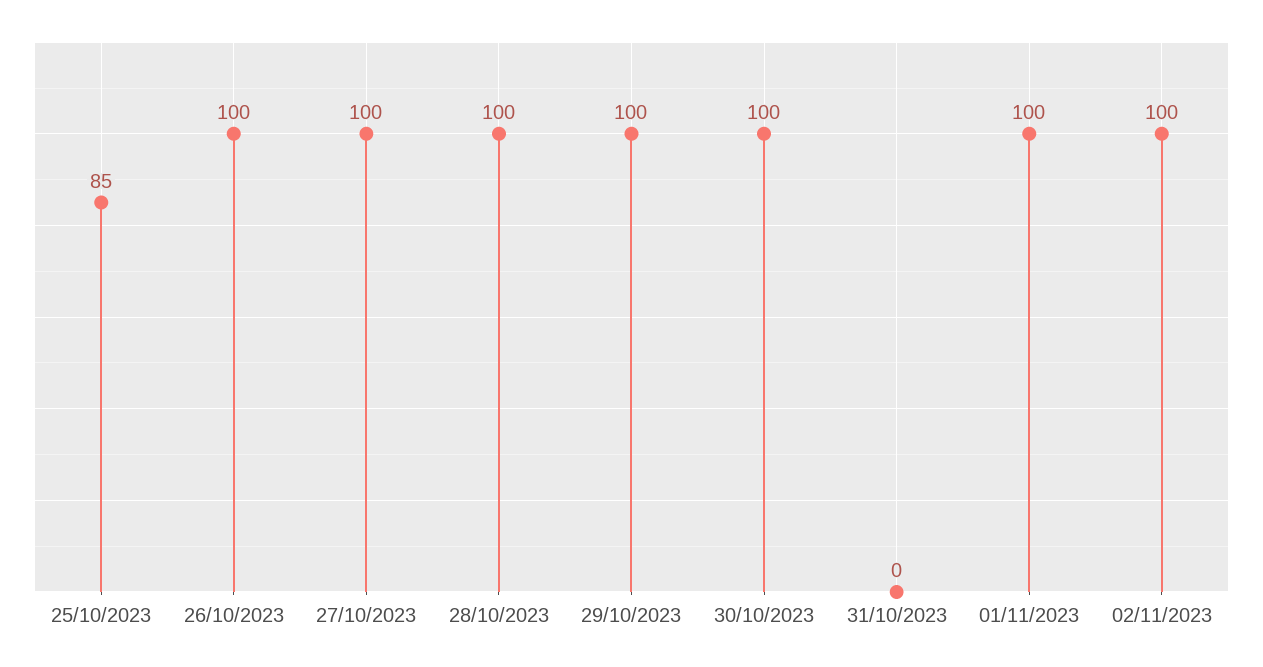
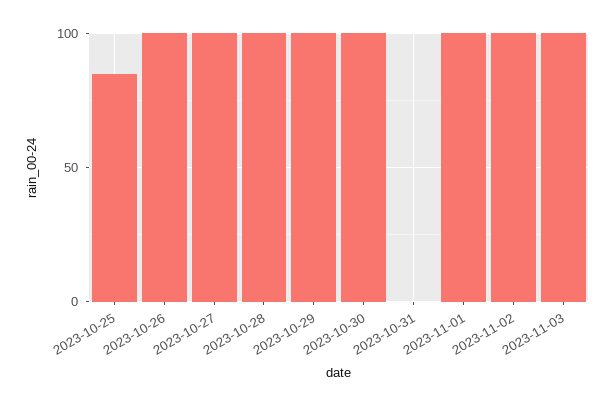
2023-11-03: none -> 100

